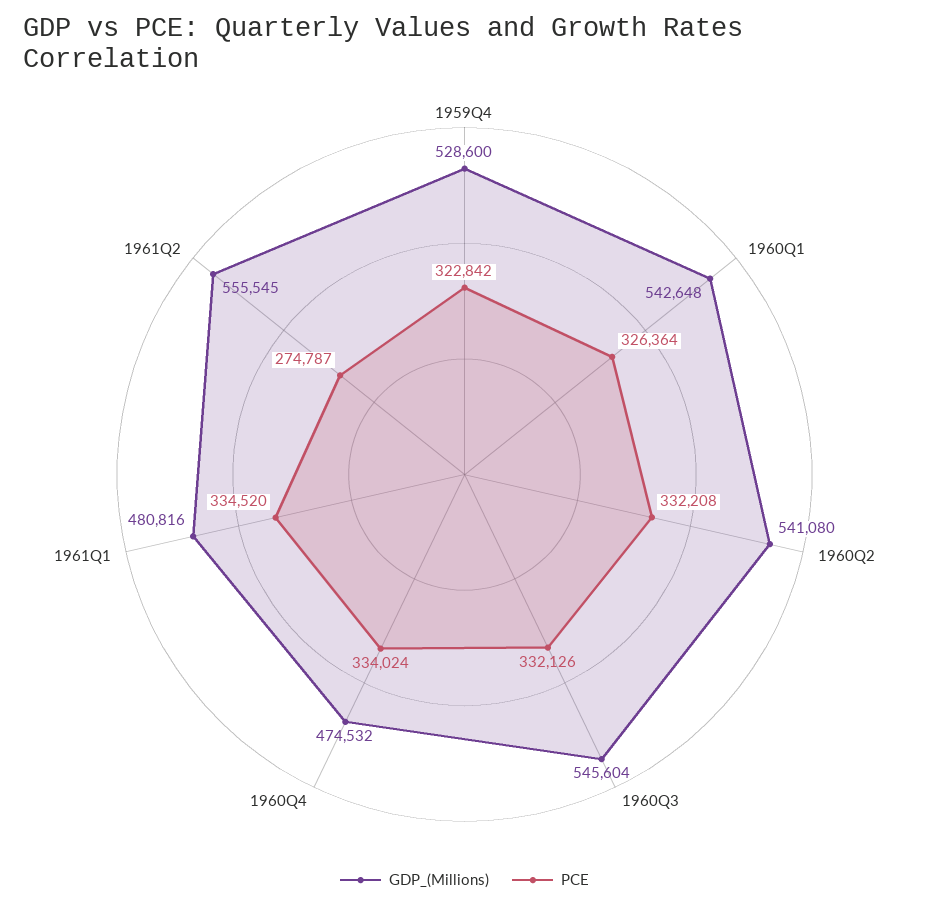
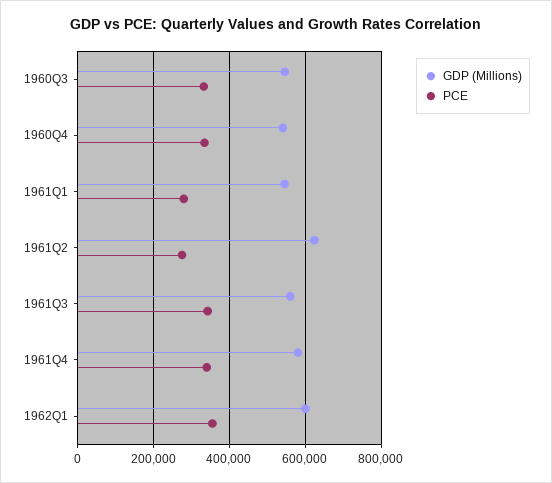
GDP_(Millions), 1959Q4: 528600 -> none
PCE, 1959Q4: 322842 -> none
GDP_(Millions), 1960Q1: 542648 -> none
PCE, 1960Q1: 326364 -> none
GDP_(Millions), 1960Q2: 541080 -> none
PCE, 1960Q2: 332208 -> none
GDP_(Millions), 1960Q4: 474532 -> 540000
GDP_(Millions), 1961Q1: 480816 -> 540000
PCE, 1961Q1: 334520 -> 280000
GDP_(Millions), 1961Q2: 555545 -> 620000
GDP_(Millions), 1961Q3: none -> 560000
PCE, 1961Q3: none -> 340000
GDP_(Millions), 1961Q4: none -> 580000
PCE, 1961Q4: none -> 340000
GDP_(Millions), 1962Q1: none -> 600000
PCE, 1962Q1: none -> 360000

